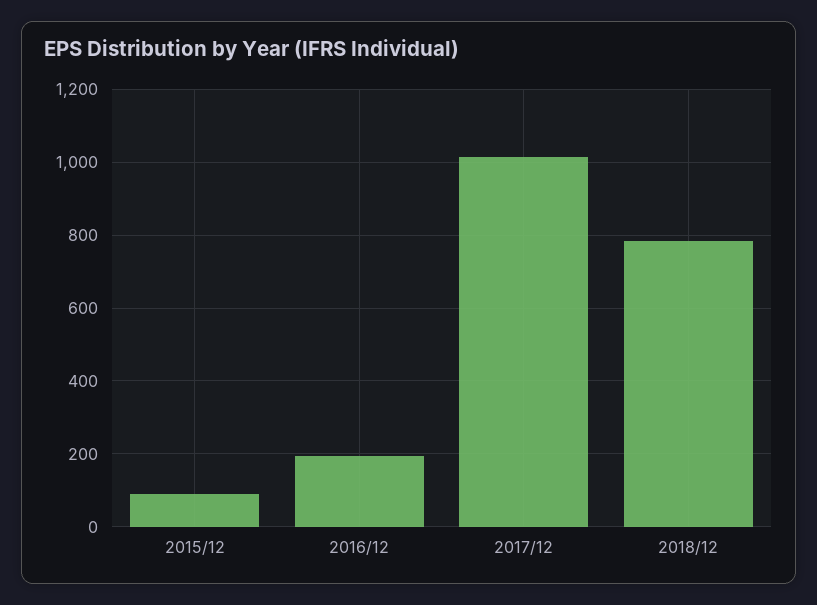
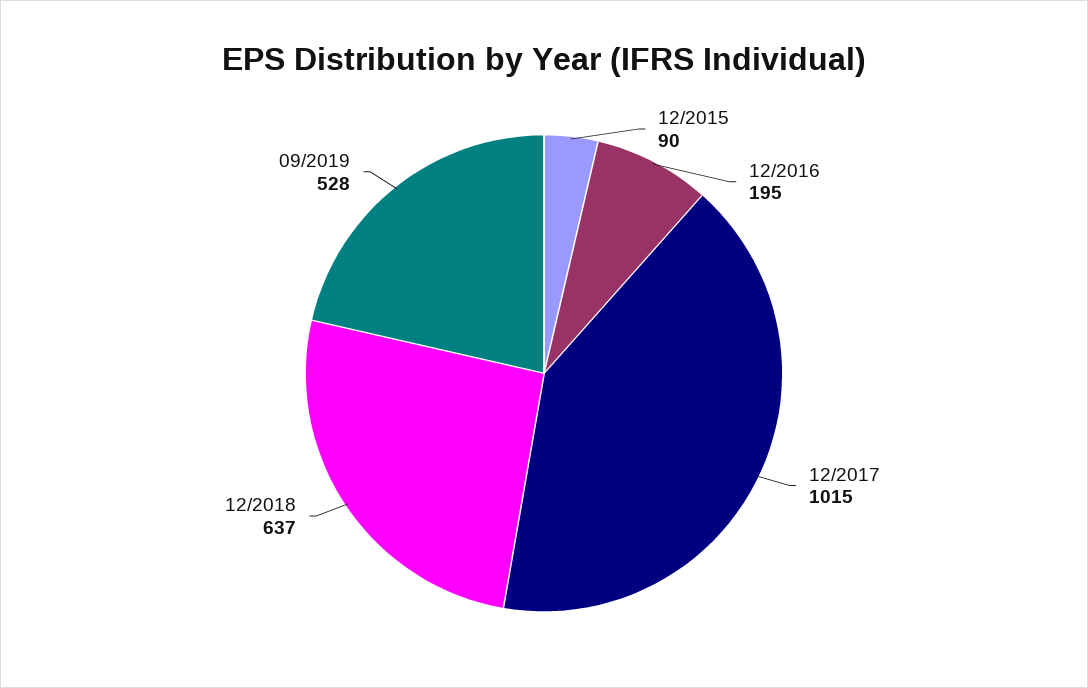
2018/12: 780 -> 637
09/2019: none -> 528

